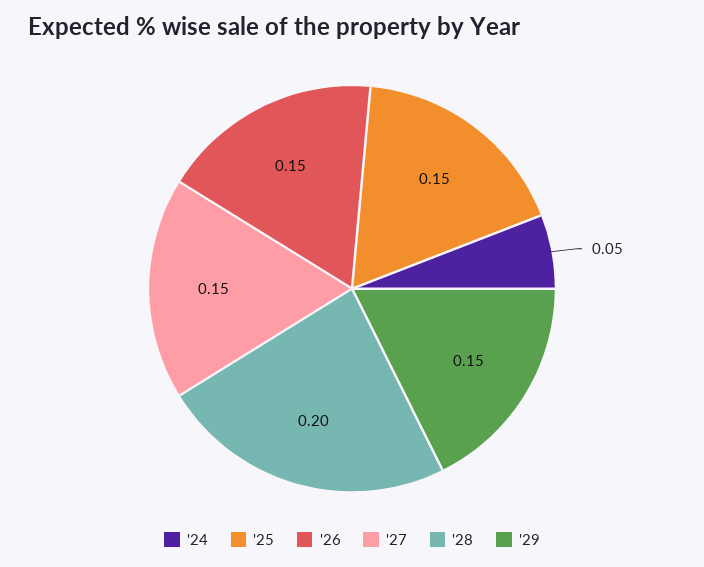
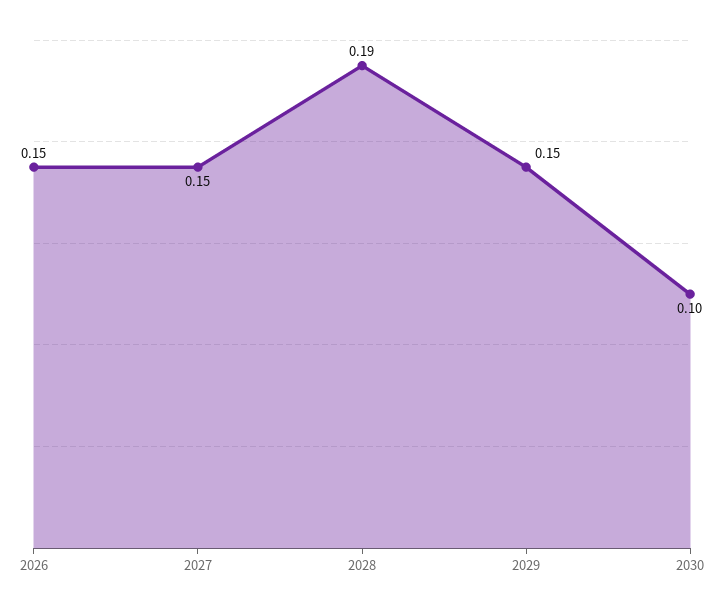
'24: 0.05 -> none
'25: 0.15 -> none
'28: 0.2 -> 0.19
2030: none -> 0.1

